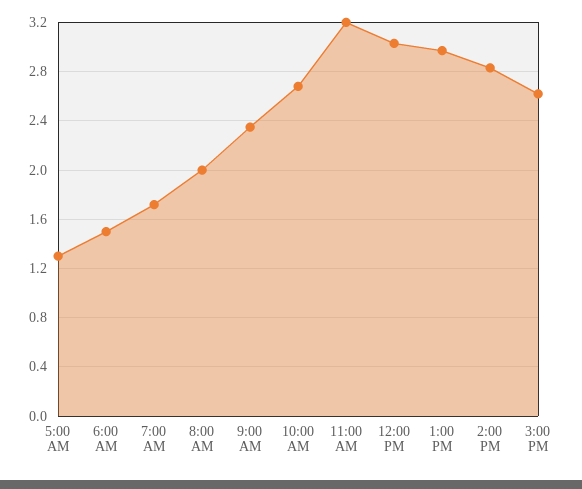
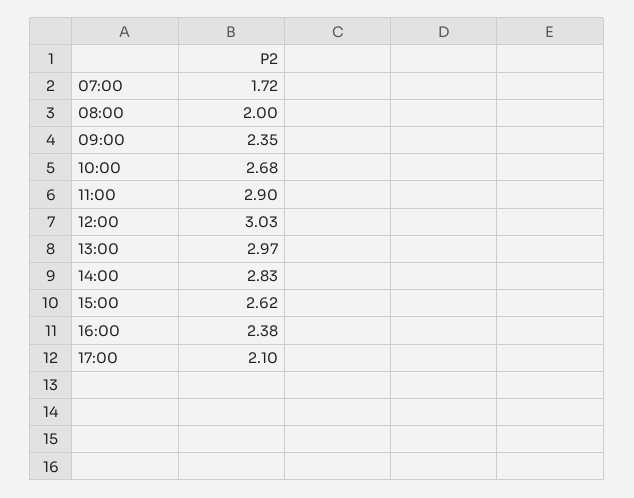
5:00 AM: 1.3 -> none
6:00 AM: 1.5 -> none
11:00 AM: 3.2 -> 2.9
16:00: none -> 2.38
17:00: none -> 2.1

